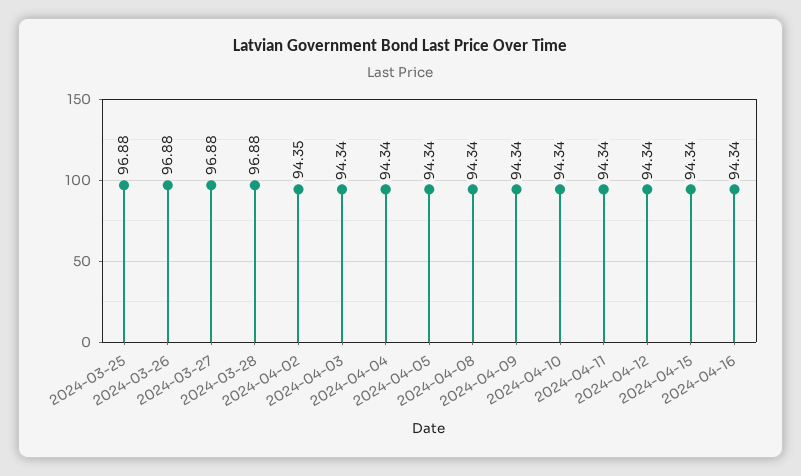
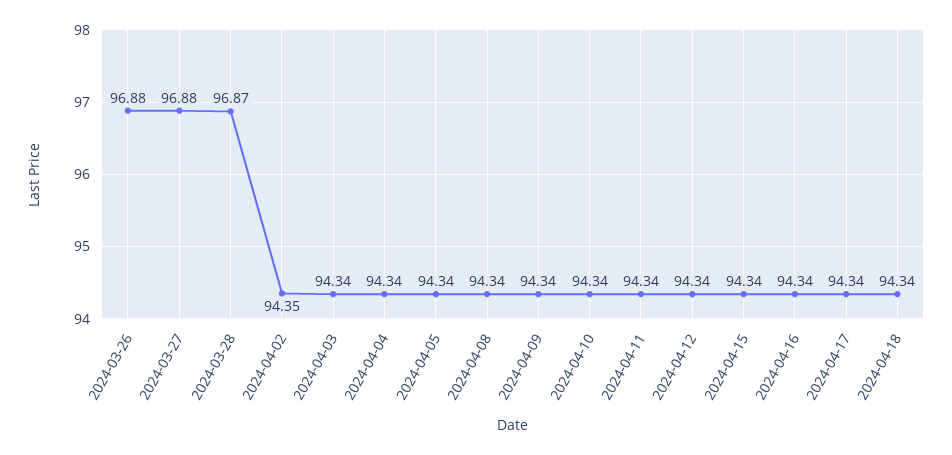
2024-03-25: 96.88 -> none
2024-03-28: 96.88 -> 96.87
2024-04-17: none -> 94.34
2024-04-18: none -> 94.34

